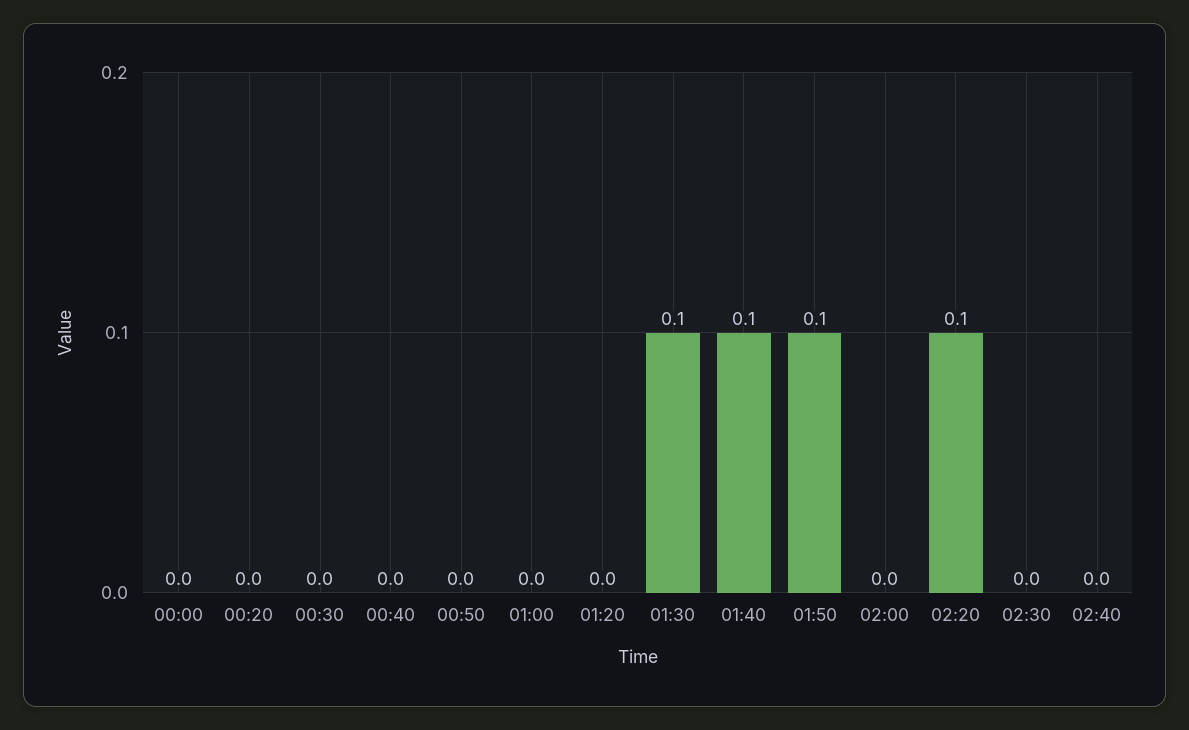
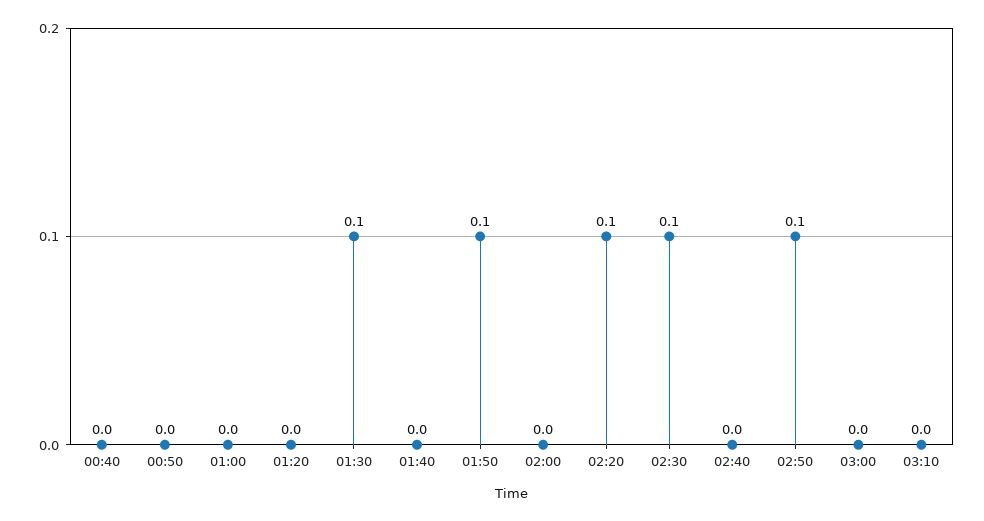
00:00: 0 -> none
00:20: 0 -> none
00:30: 0 -> none
01:40: 0.1 -> 0
02:30: 0 -> 0.1
02:50: none -> 0.1
03:00: none -> 0
03:10: none -> 0

